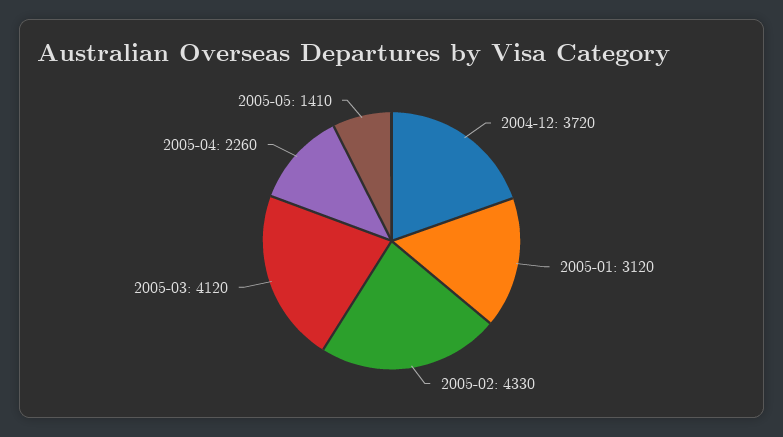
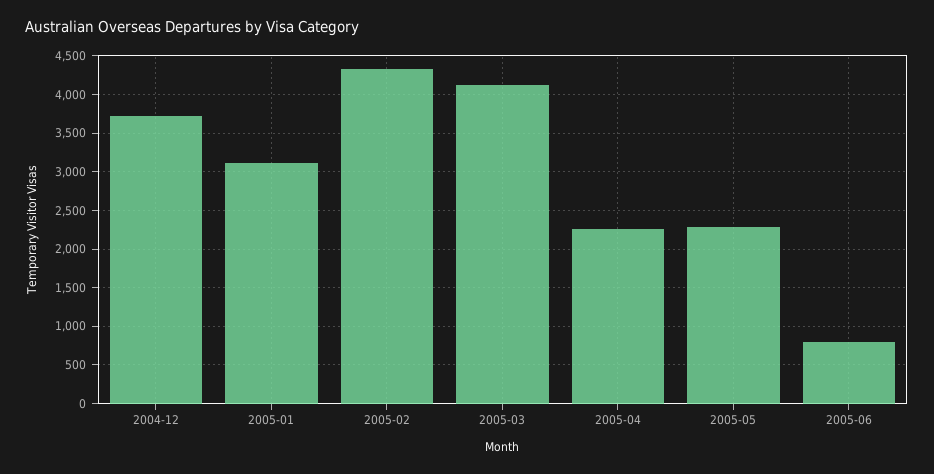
2005-05: 1410 -> 2300
2005-06: none -> 800

